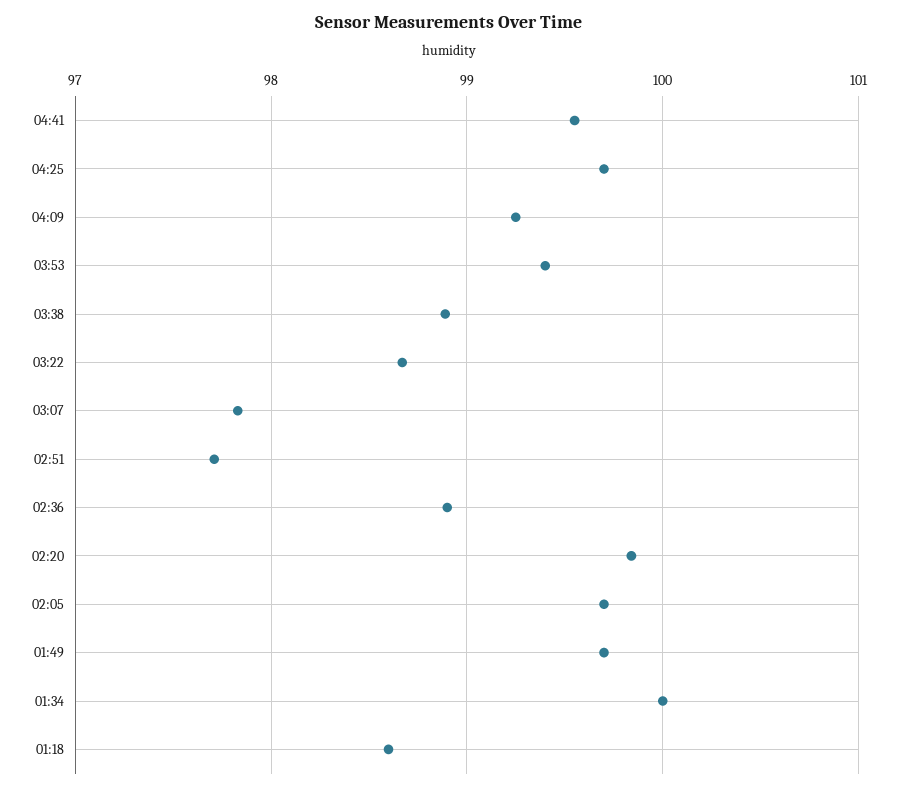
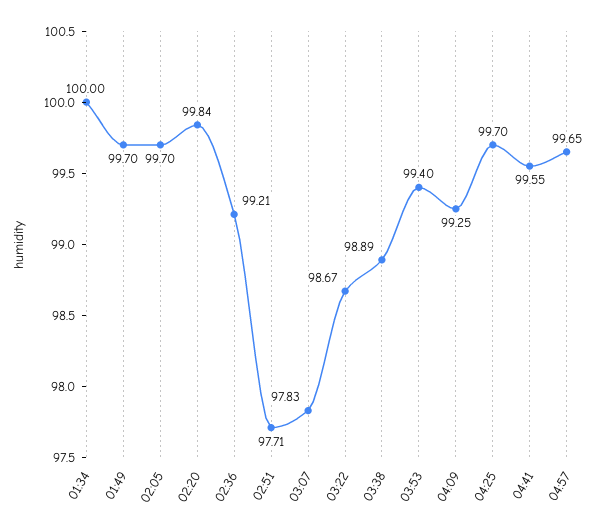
02:36: 98.9 -> 99.21
01:18: 98.6 -> none
04:57: none -> 99.65

